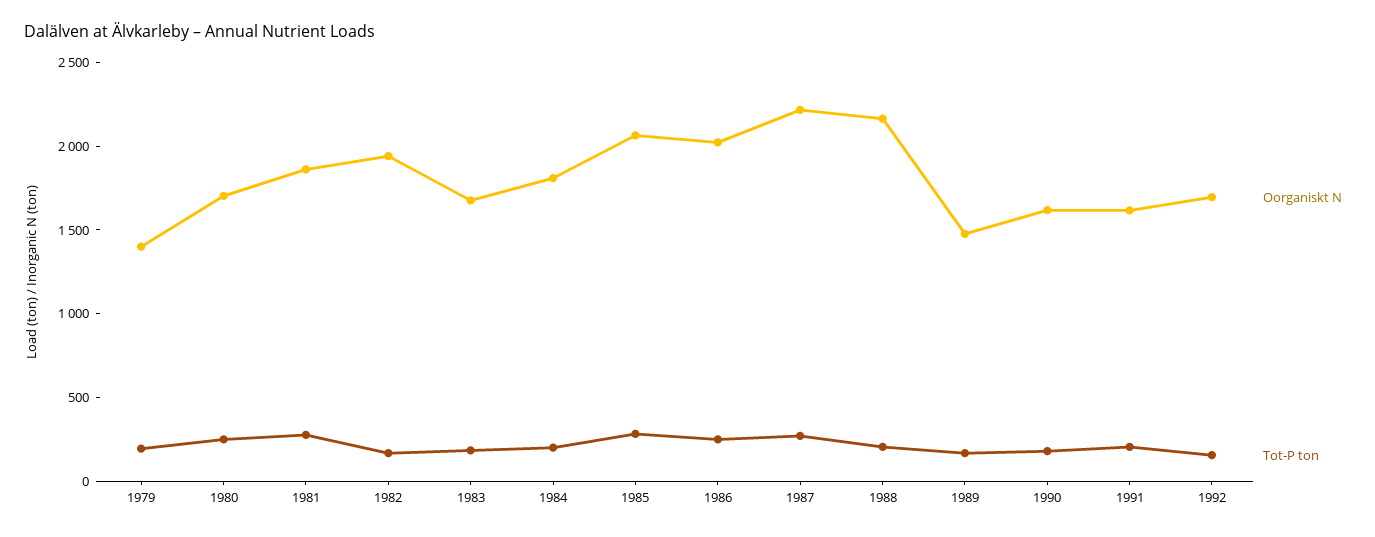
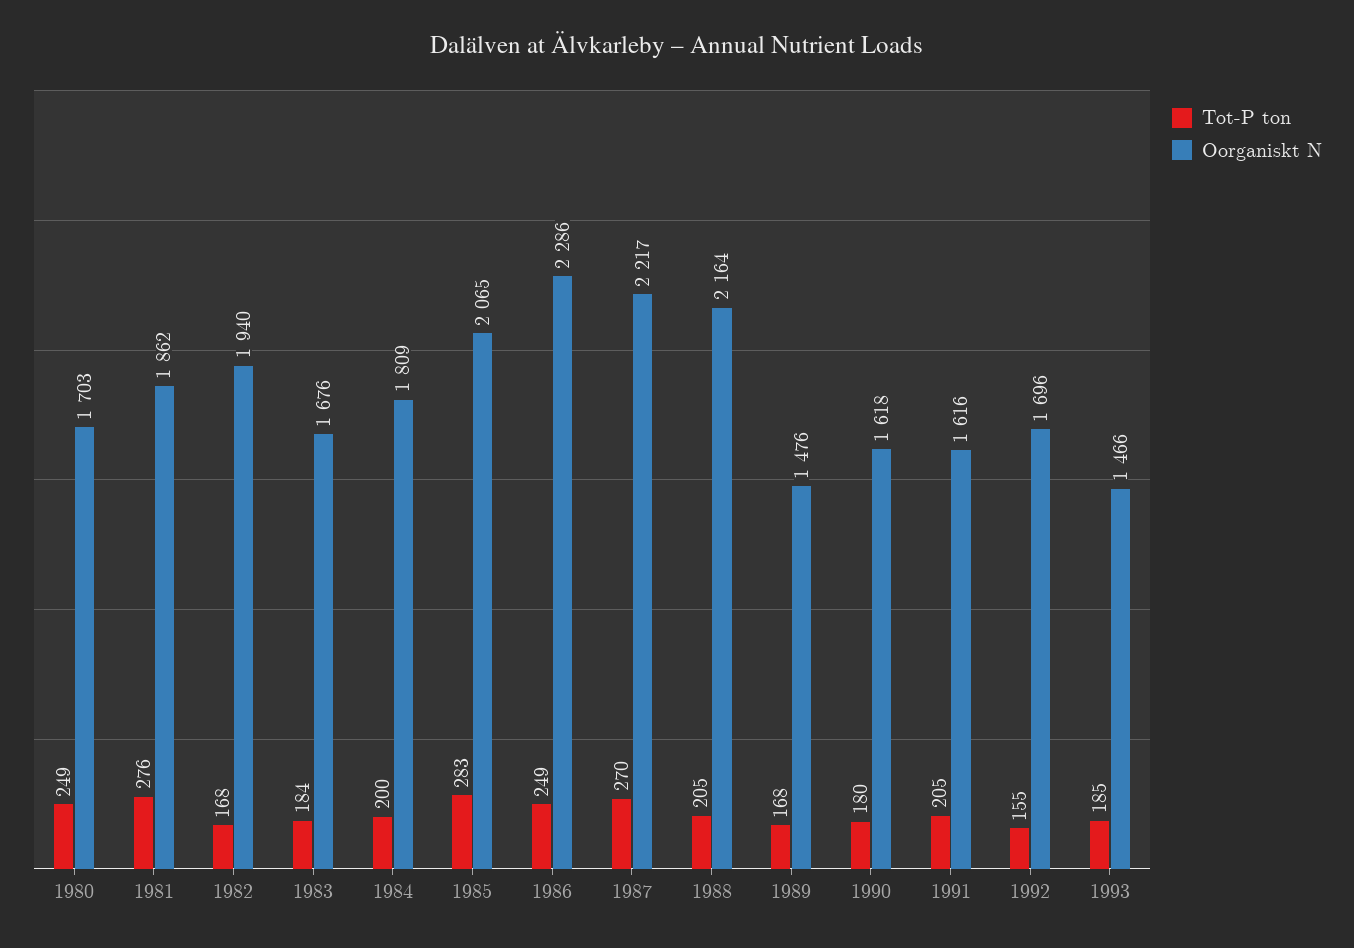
Oorganiskt N, 1979: 1400 -> none
Tot-P ton, 1979: 200 -> none
Oorganiskt N, 1986: 2000 -> 2286
Tot-P ton, 1993: none -> 185
Oorganiskt N, 1993: none -> 1466

